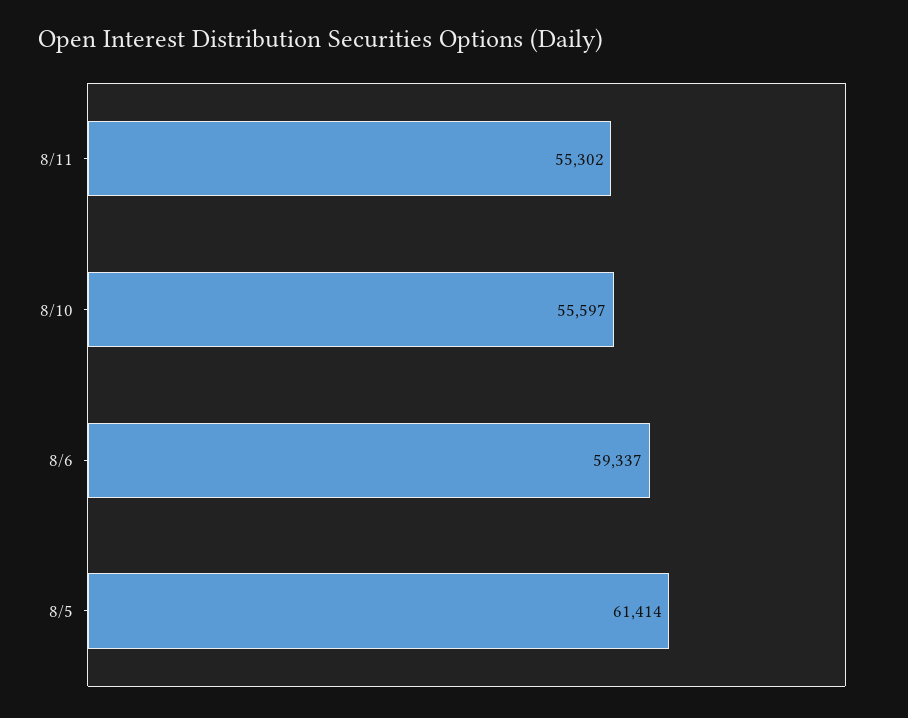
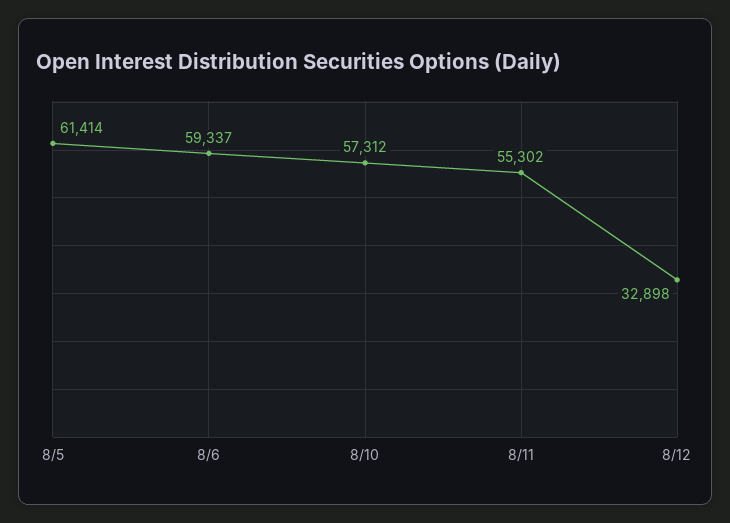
8/10: 55597 -> 57312
8/12: none -> 32898

